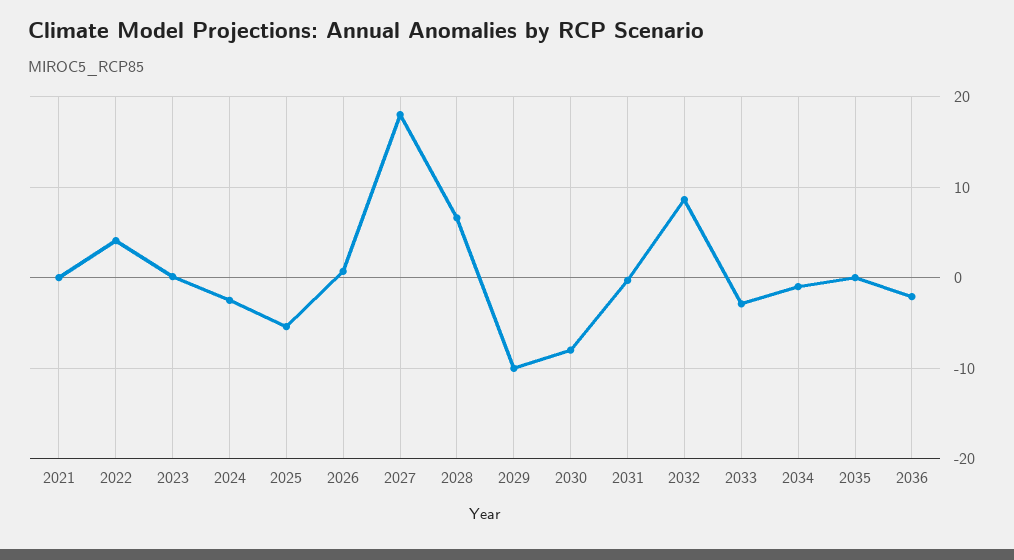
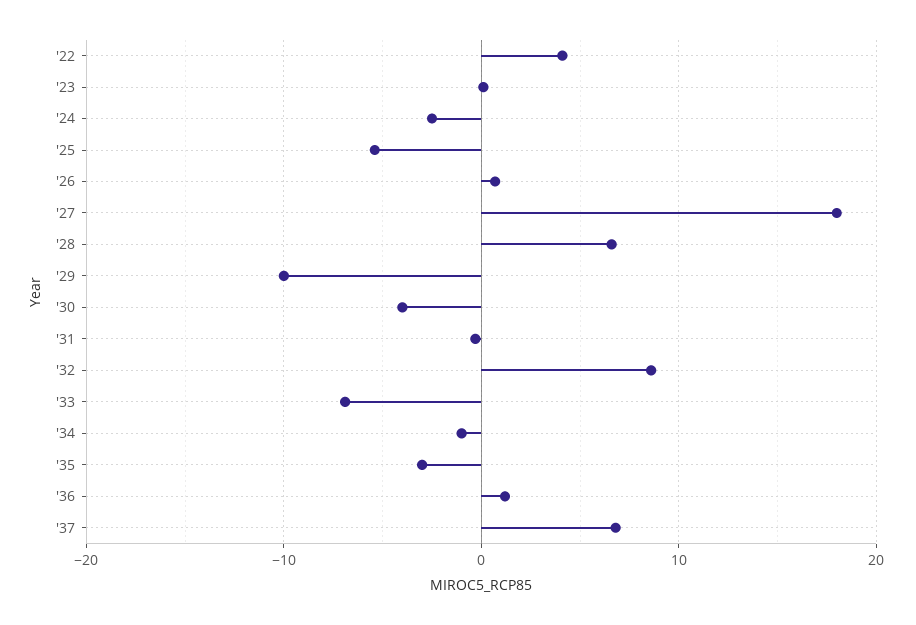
2021: 0 -> none
2030: -8 -> -4
2033: -3 -> -7
2035: 0 -> -3
2036: -2 -> 1
'37: none -> 7

